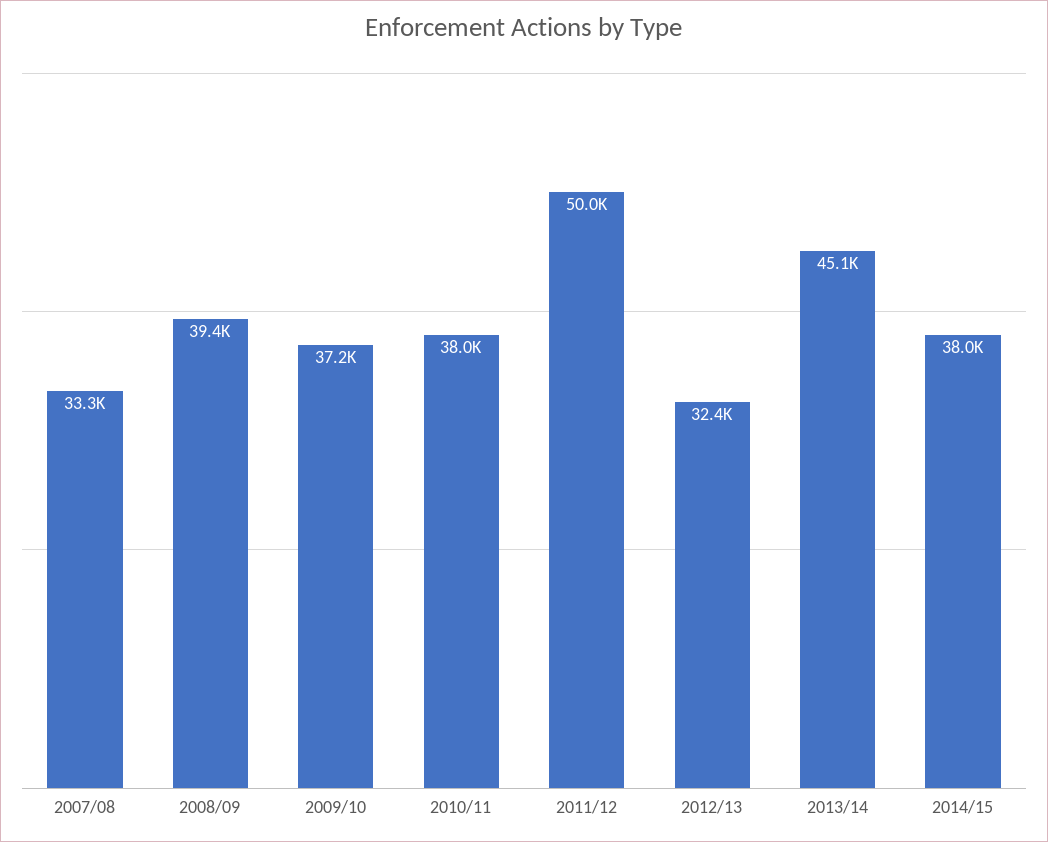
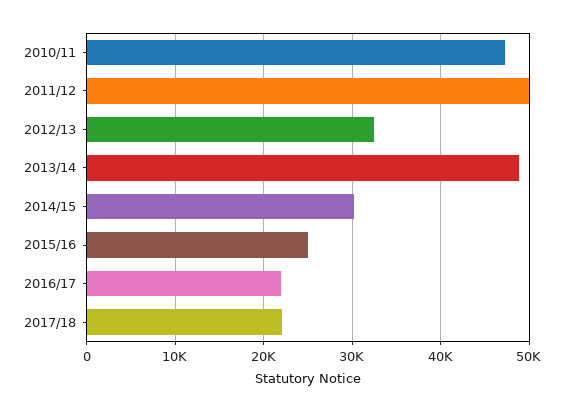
2007/08: 33300 -> none
2008/09: 39400 -> none
2009/10: 37200 -> none
2010/11: 38000 -> 47000
2013/14: 45100 -> 49000
2014/15: 38000 -> 30000
2015/16: none -> 25000
2016/17: none -> 22000
2017/18: none -> 22000

